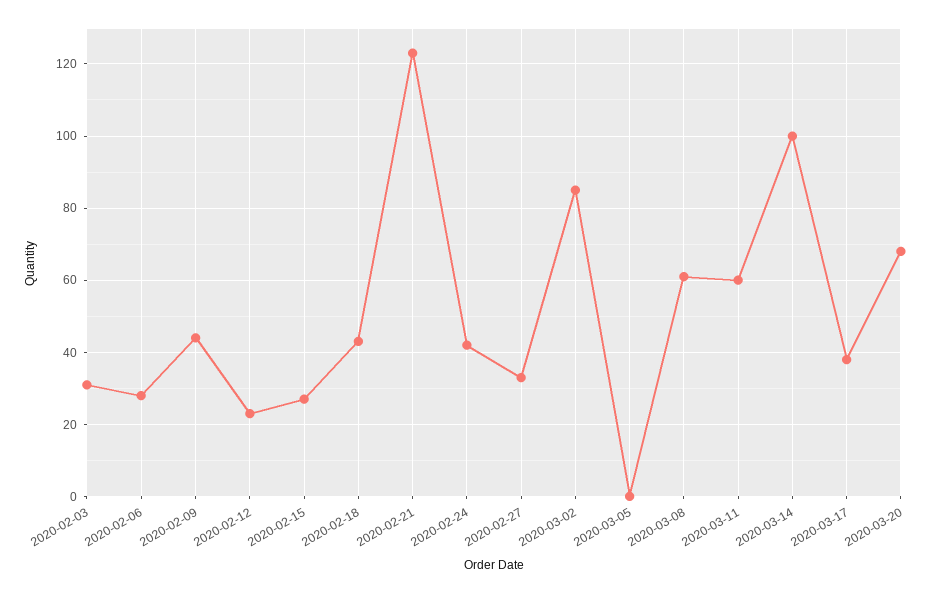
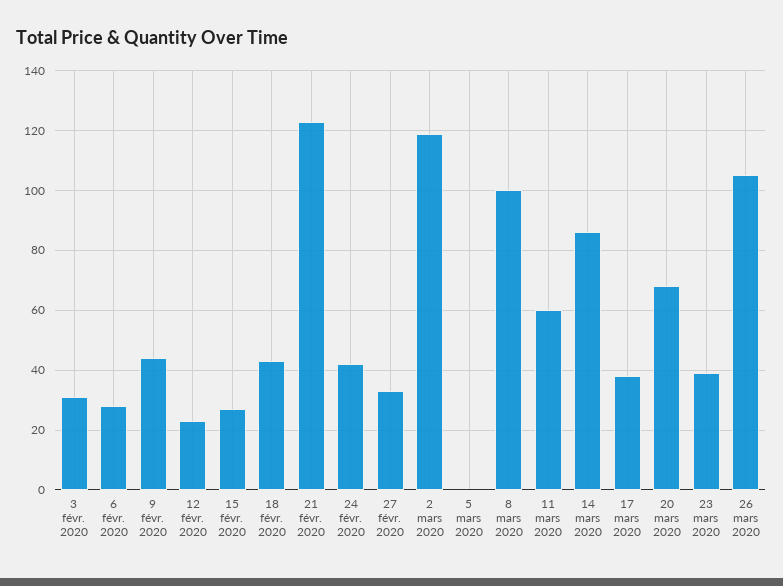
2020-03-02: 85 -> 120
2020-03-08: 60 -> 100
2020-03-14: 100 -> 85
23 mars 2020: none -> 40
26 mars 2020: none -> 105

